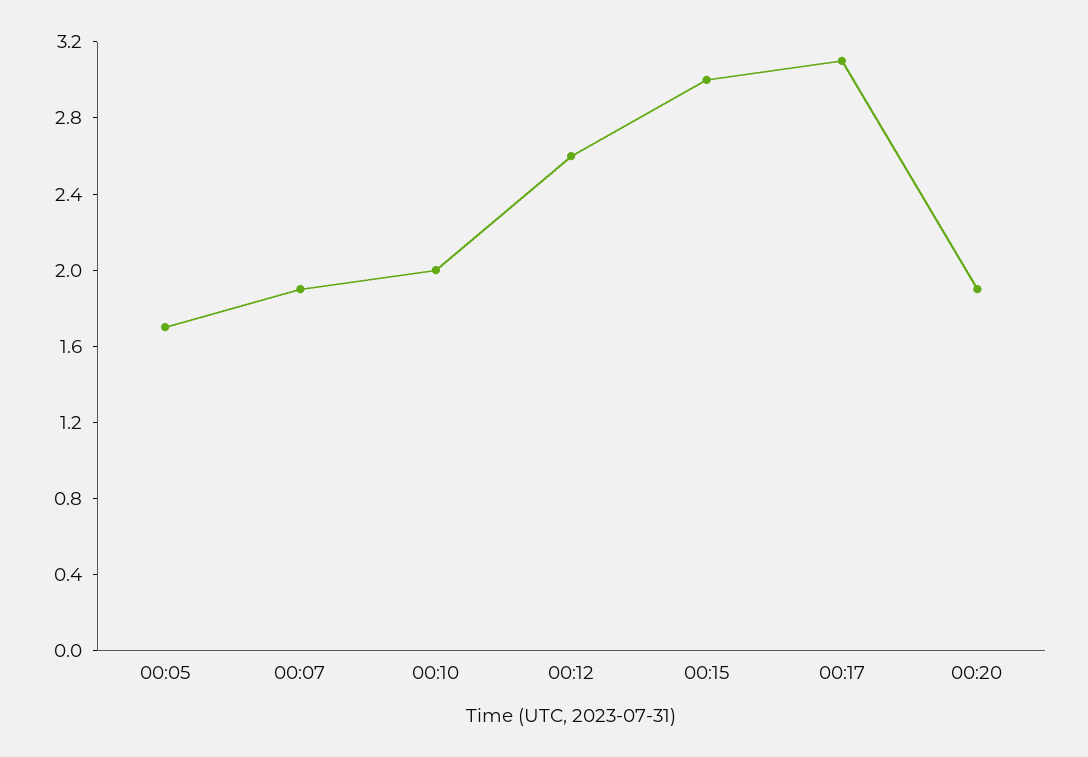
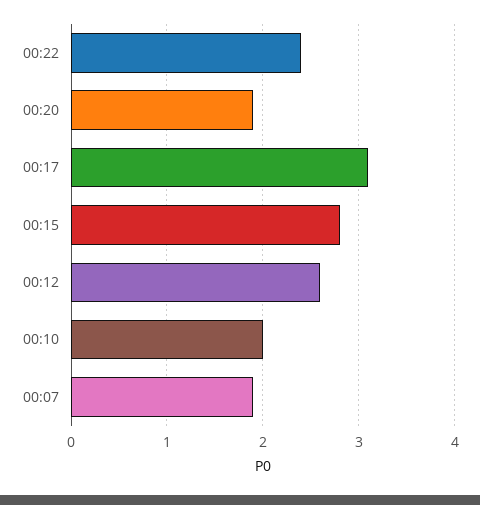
00:05: 1.7 -> none
00:15: 3 -> 2.8
00:22: none -> 2.4

